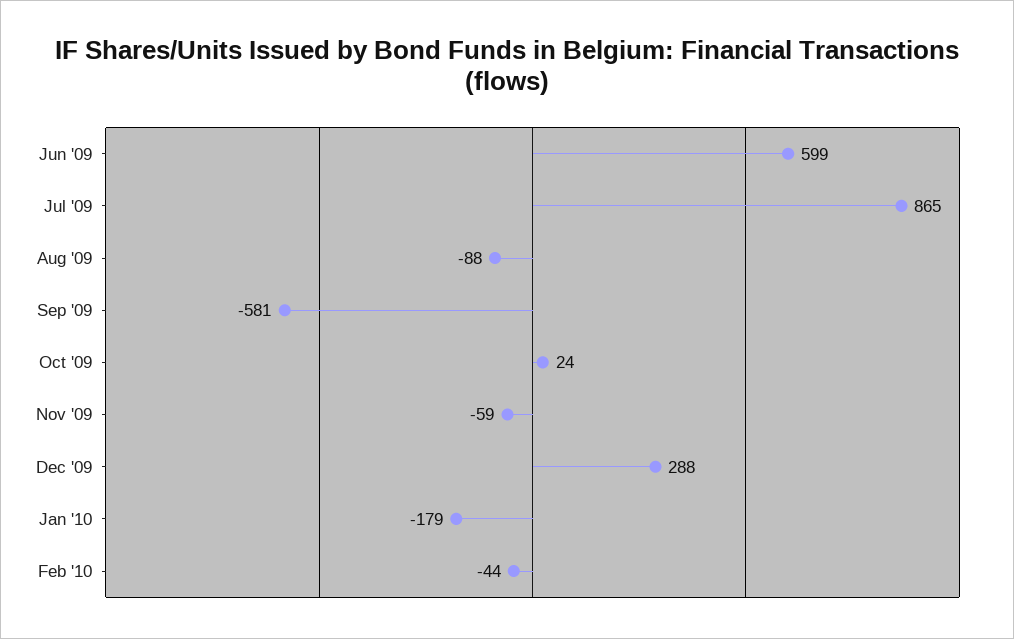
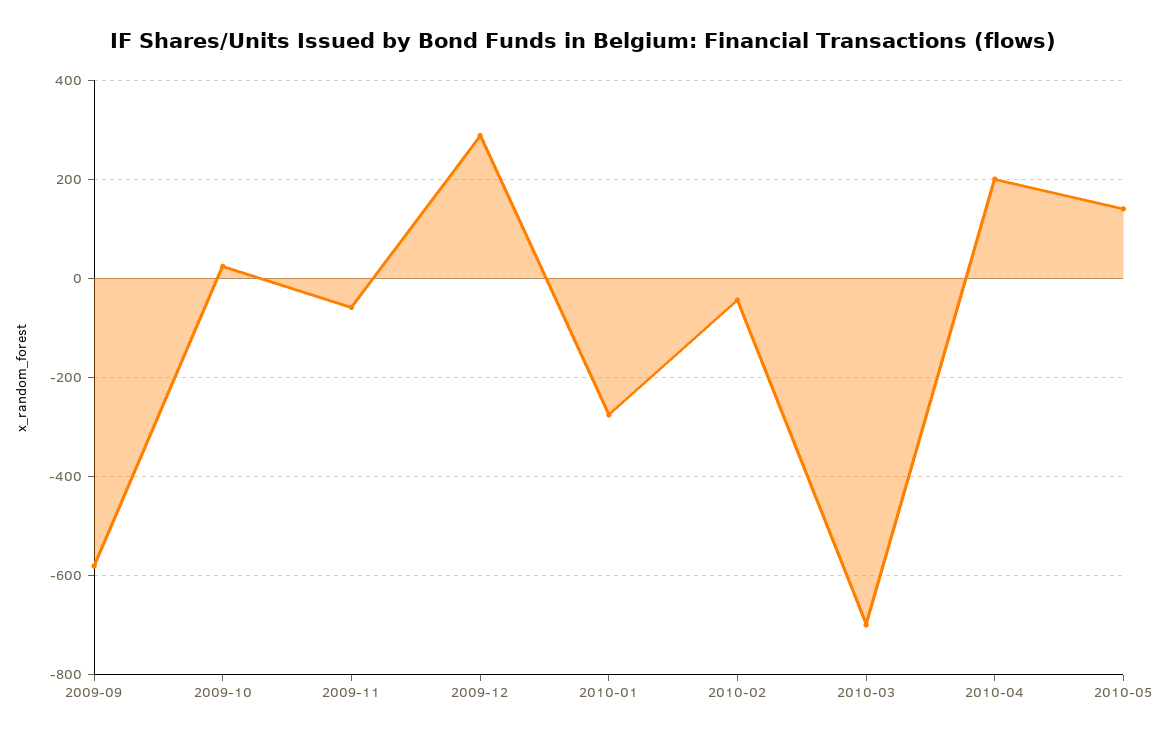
Jun '09: 599 -> none
Jul '09: 865 -> none
Aug '09: -88 -> none
Jan '10: -179 -> -280
2010-03: none -> -700
2010-04: none -> 200
2010-05: none -> 140

